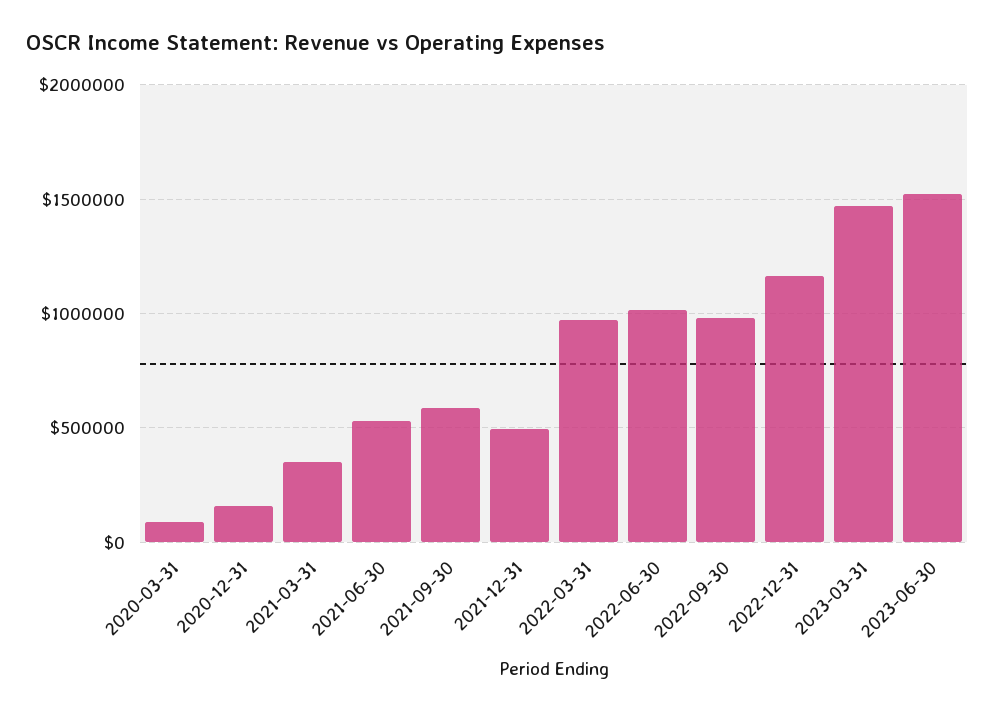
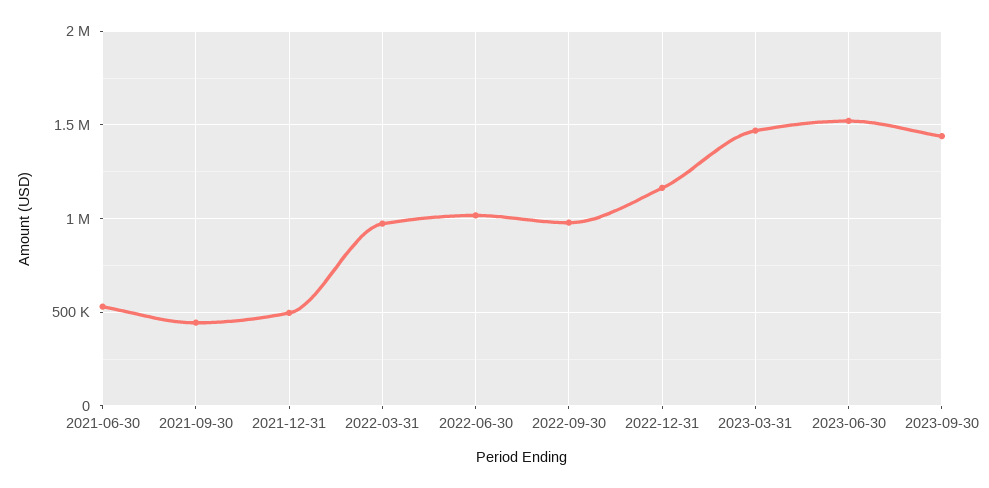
2020-03-31: 100000 -> none
2020-12-31: 150000 -> none
2021-03-31: 350000 -> none
2021-09-30: 600000 -> 450000
2023-09-30: none -> 1450000

